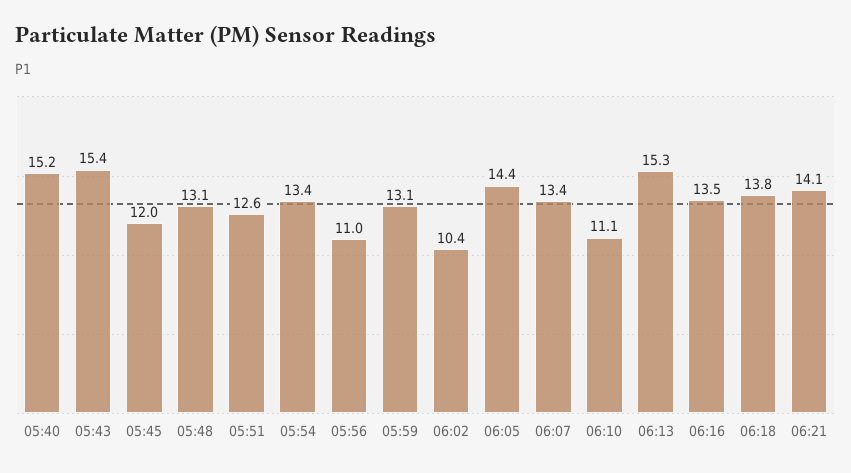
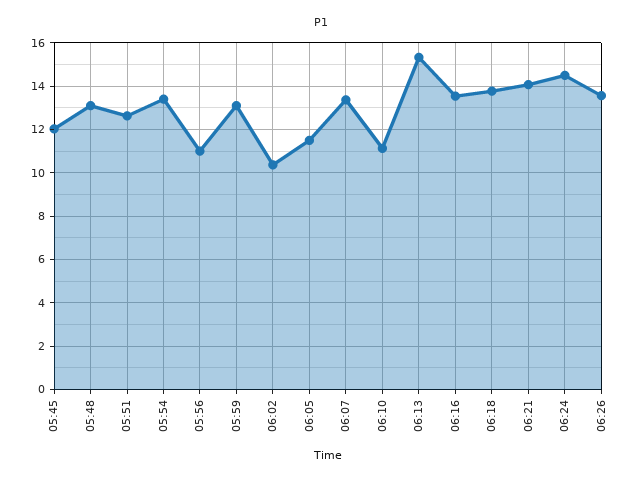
05:40: 15.2 -> none
05:43: 15.4 -> none
06:05: 14.4 -> 11.5
06:24: none -> 14.5
06:26: none -> 13.5

